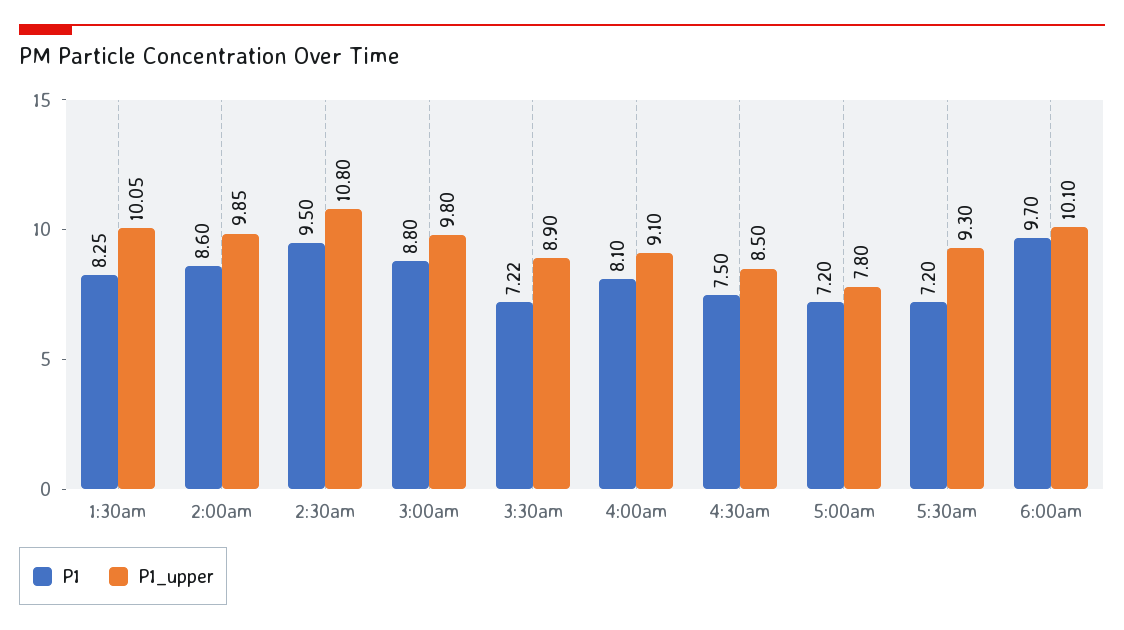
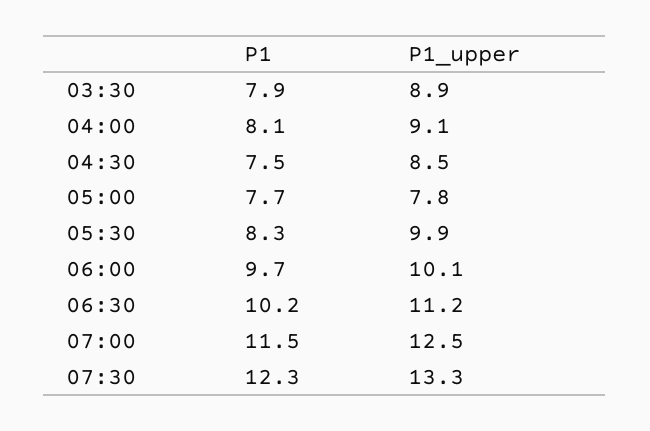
P1, 1:30am: 8.25 -> none
P1_upper, 1:30am: 10.05 -> none
P1, 2:00am: 8.6 -> none
P1_upper, 2:00am: 9.85 -> none
P1, 2:30am: 9.5 -> none
P1_upper, 2:30am: 10.8 -> none
P1, 3:00am: 8.8 -> none
P1_upper, 3:00am: 9.8 -> none
P1, 3:30am: 7.22 -> 7.9
P1, 5:00am: 7.2 -> 7.7
P1, 5:30am: 7.2 -> 8.3
P1_upper, 5:30am: 9.3 -> 9.9
P1, 06:30: none -> 10.2
P1_upper, 06:30: none -> 11.2
P1, 07:00: none -> 11.5
P1_upper, 07:00: none -> 12.5
P1, 07:30: none -> 12.3
P1_upper, 07:30: none -> 13.3

